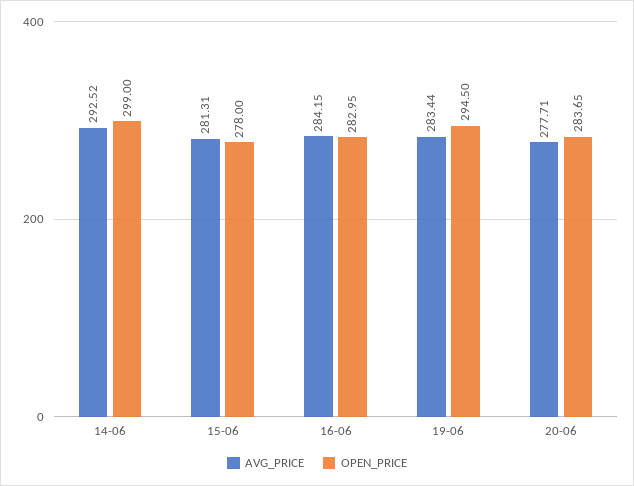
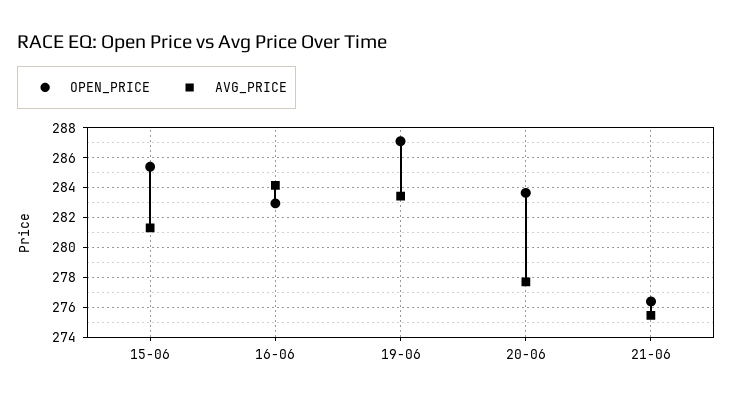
AVG_PRICE, 14-06: 292.52 -> none
OPEN_PRICE, 14-06: 299 -> none
OPEN_PRICE, 15-06: 278 -> 285.5
OPEN_PRICE, 19-06: 294.5 -> 287
OPEN_PRICE, 21-06: none -> 276.5
AVG_PRICE, 21-06: none -> 275.5

